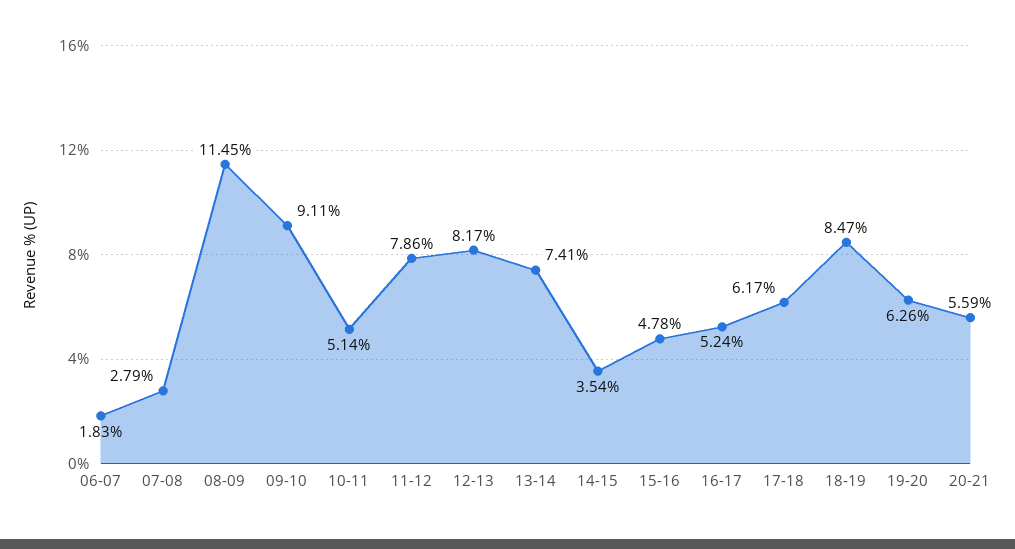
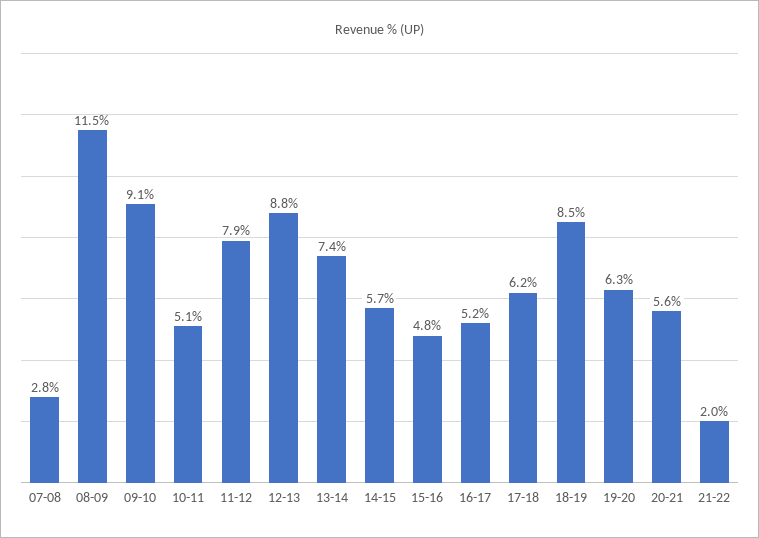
06-07: 1.83 -> none
12-13: 8.17 -> 8.8
14-15: 3.54 -> 5.7
21-22: none -> 2

